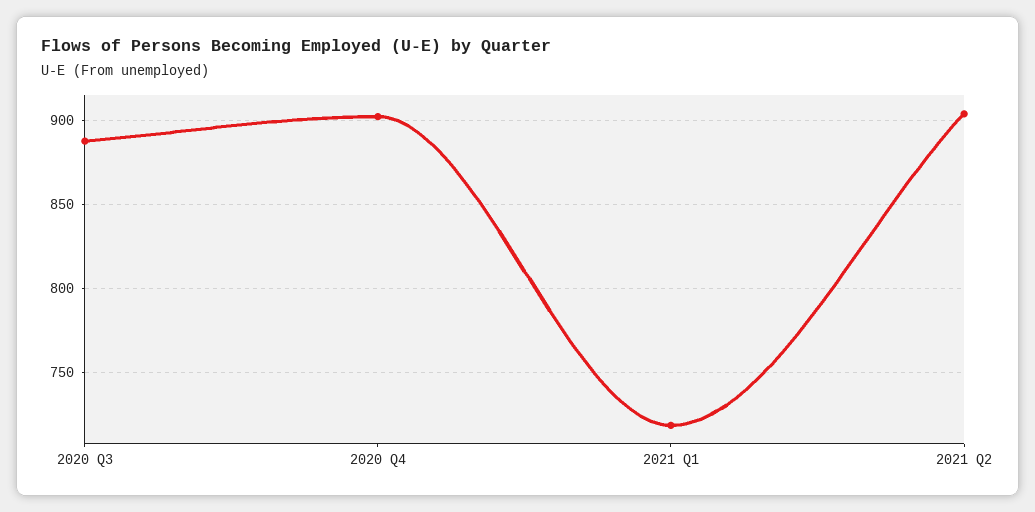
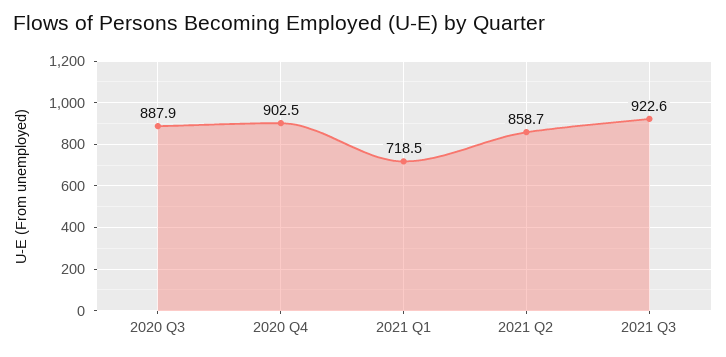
2021 Q2: 905 -> 858.7
2021 Q3: none -> 922.6

